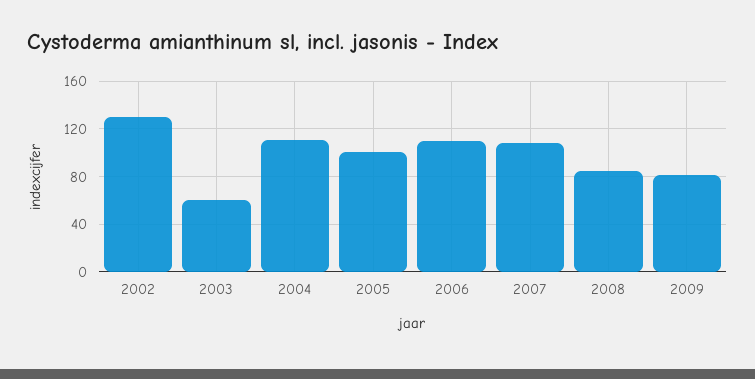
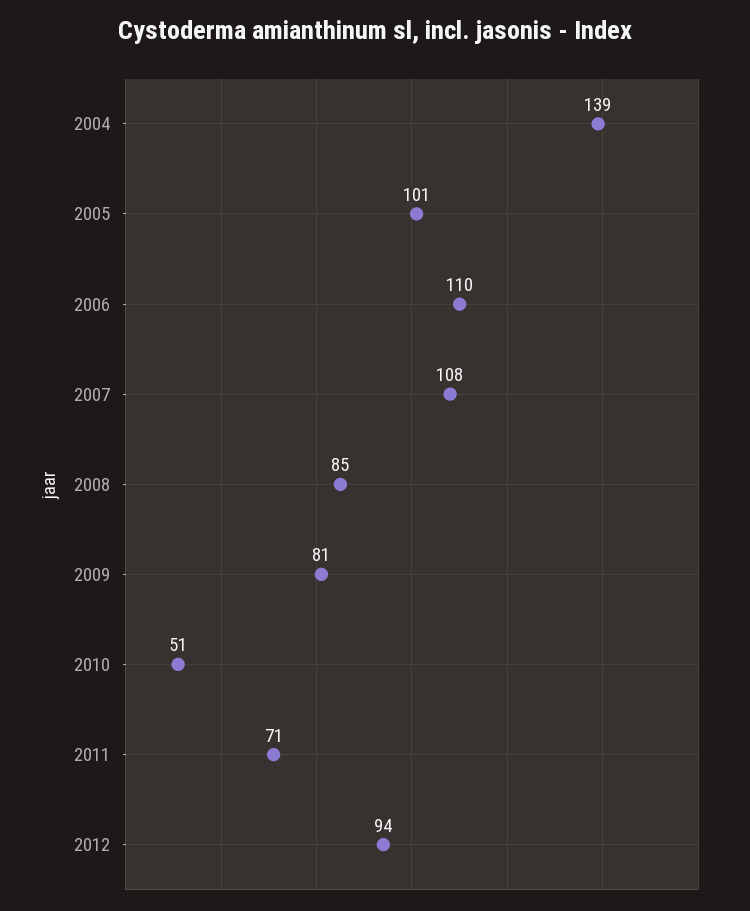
2002: 130 -> none
2003: 60 -> none
2004: 110 -> 139
2010: none -> 51
2011: none -> 71
2012: none -> 94

